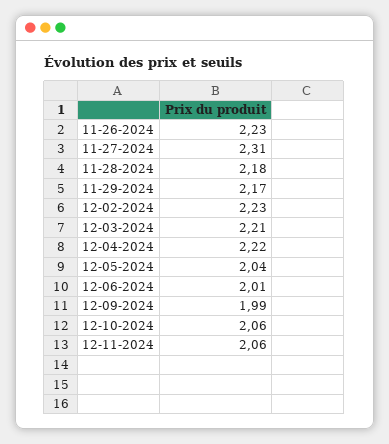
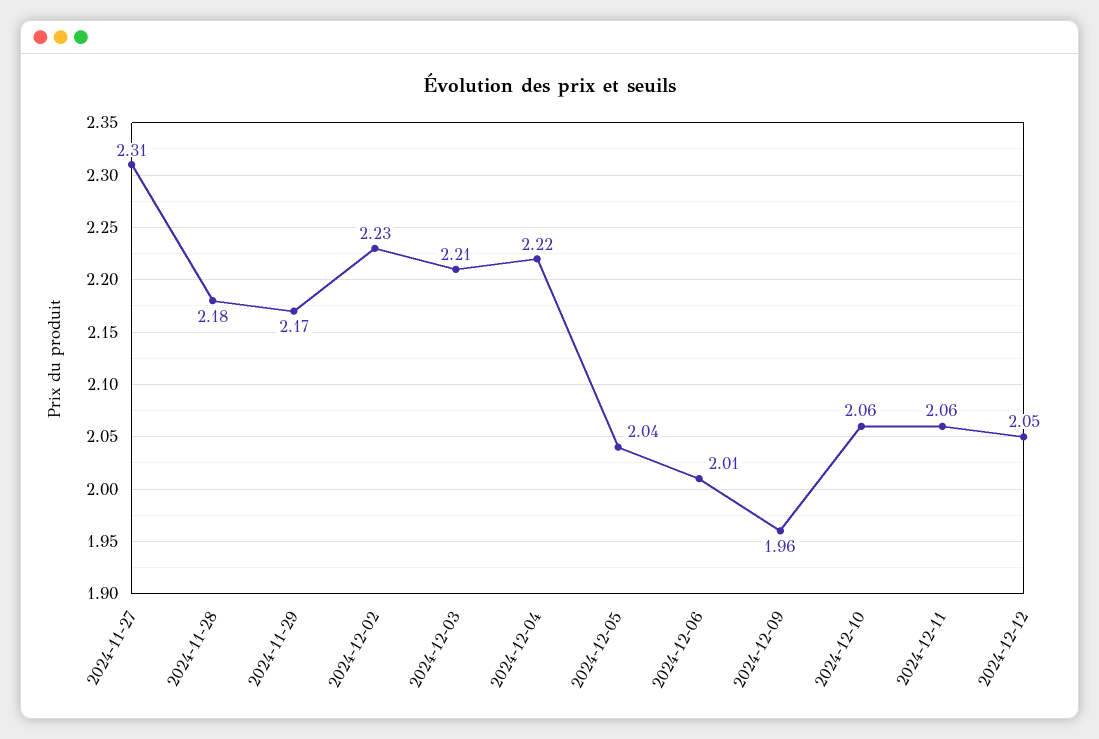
11-26-2024: 2.23 -> none
12-09-2024: 1.99 -> 1.96
2024-12-12: none -> 2.05

